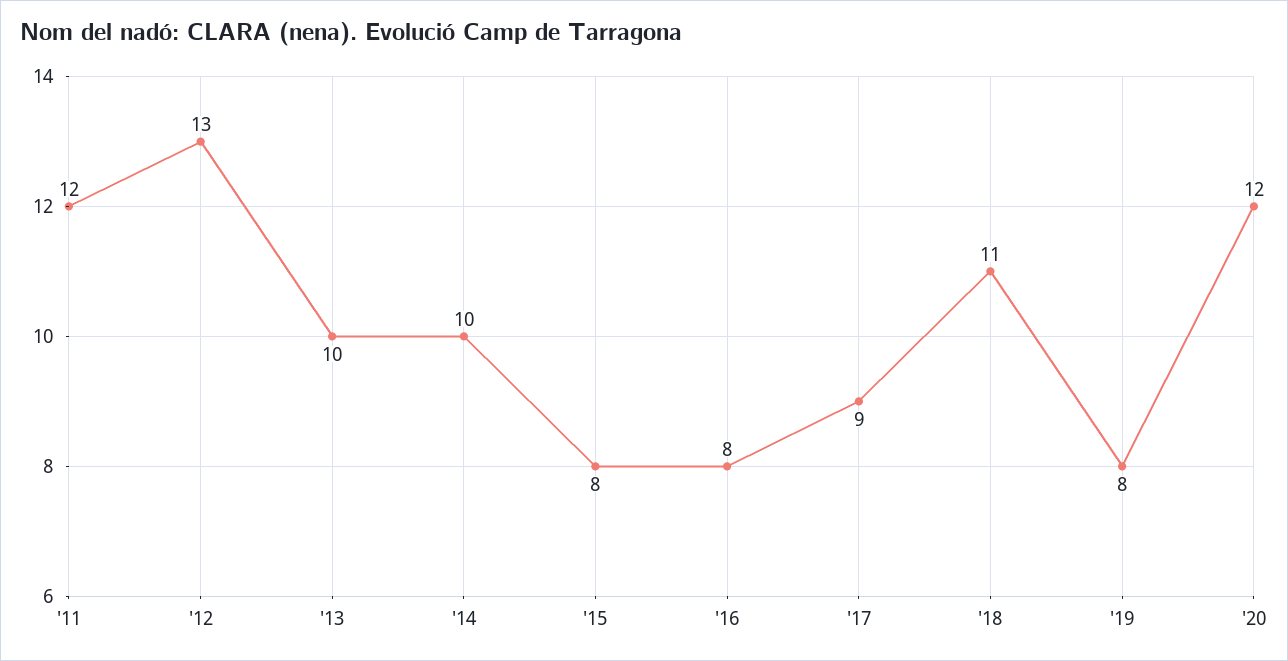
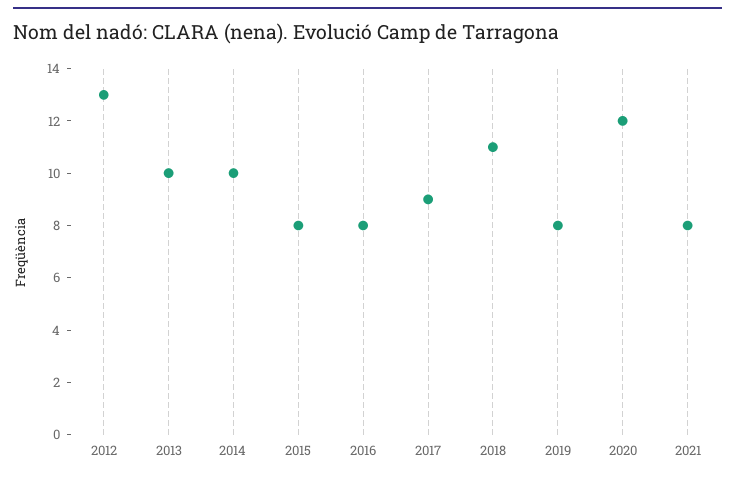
'11: 12 -> none
2021: none -> 8

